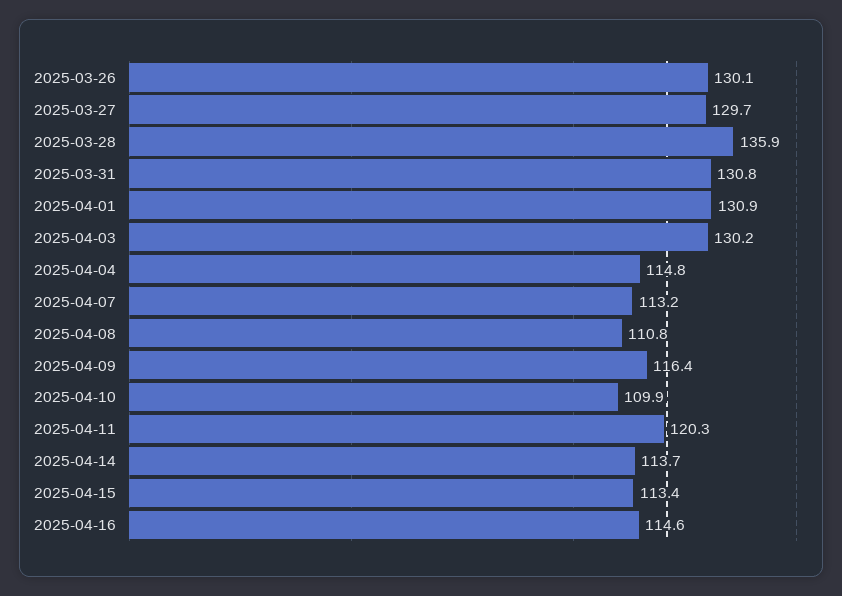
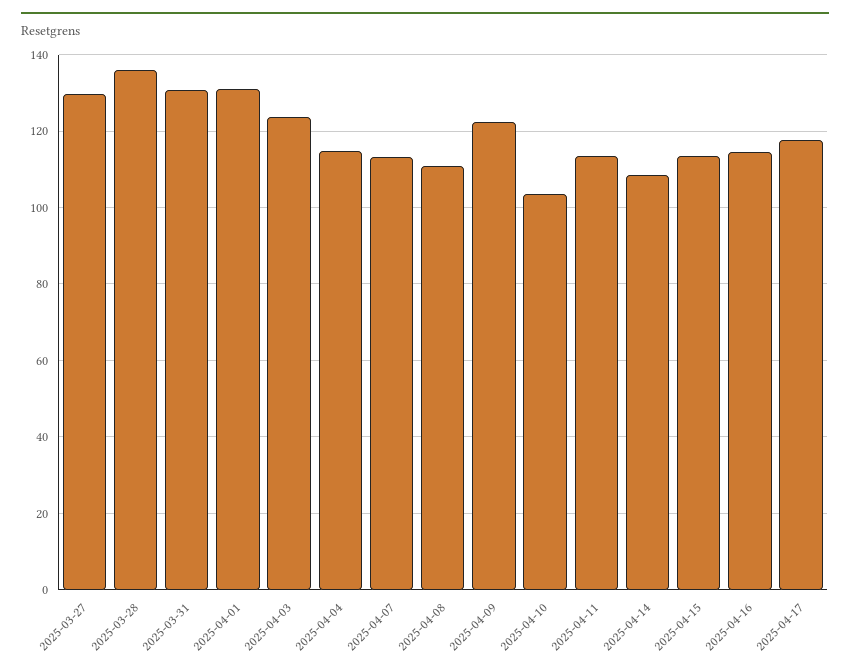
2025-03-26: 130.1 -> none
2025-04-03: 130.2 -> 124
2025-04-09: 116.4 -> 122
2025-04-10: 109.9 -> 104
2025-04-11: 120.3 -> 114
2025-04-14: 113.7 -> 108
2025-04-17: none -> 118

